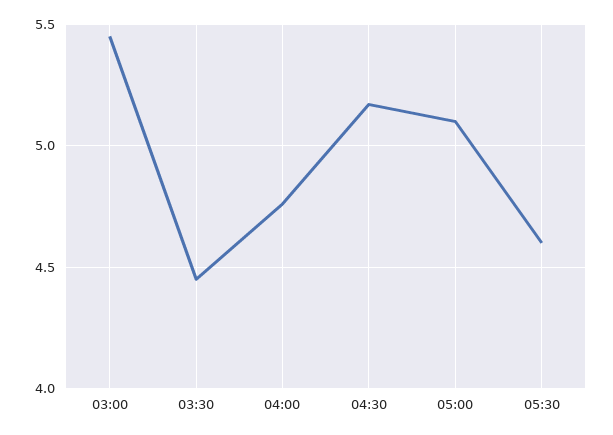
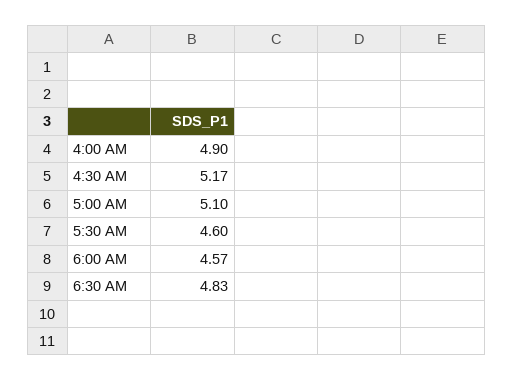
03:00: 5.45 -> none
03:30: 4.45 -> none
04:00: 4.75 -> 4.9
6:00 AM: none -> 4.57
6:30 AM: none -> 4.83

